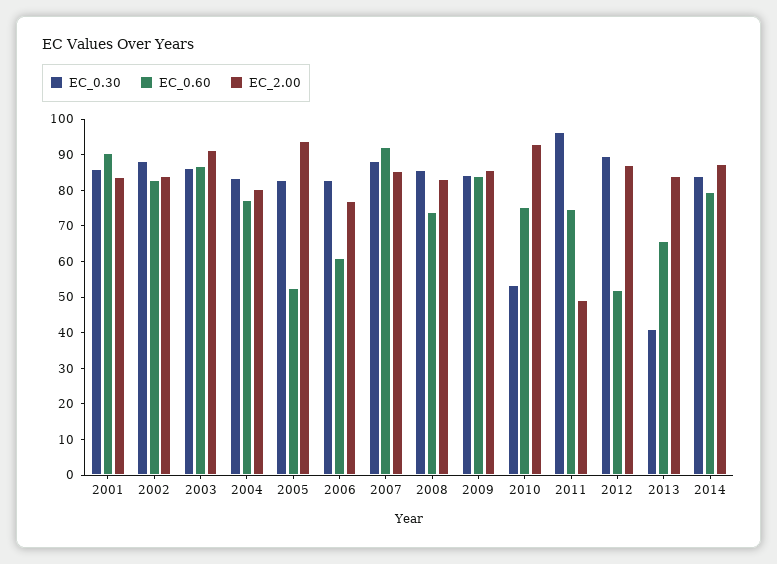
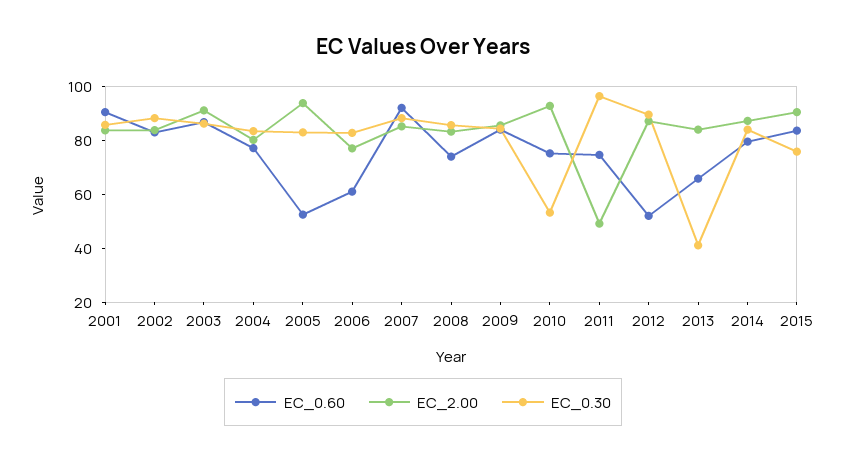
EC_0.60, 2015: none -> 85
EC_2.00, 2015: none -> 90
EC_0.30, 2015: none -> 75

